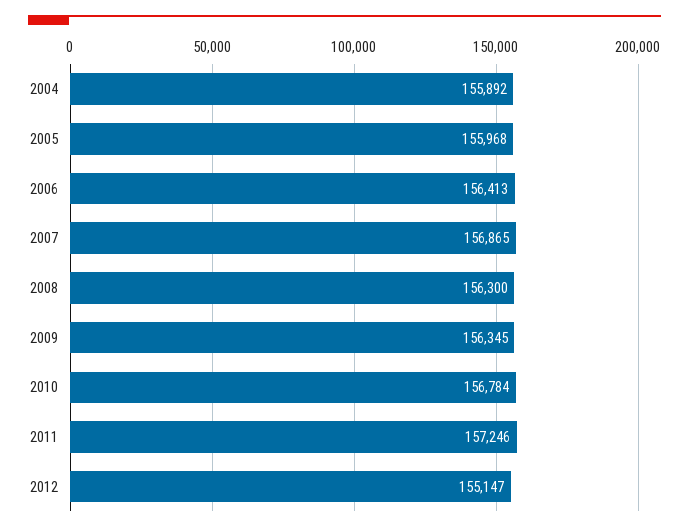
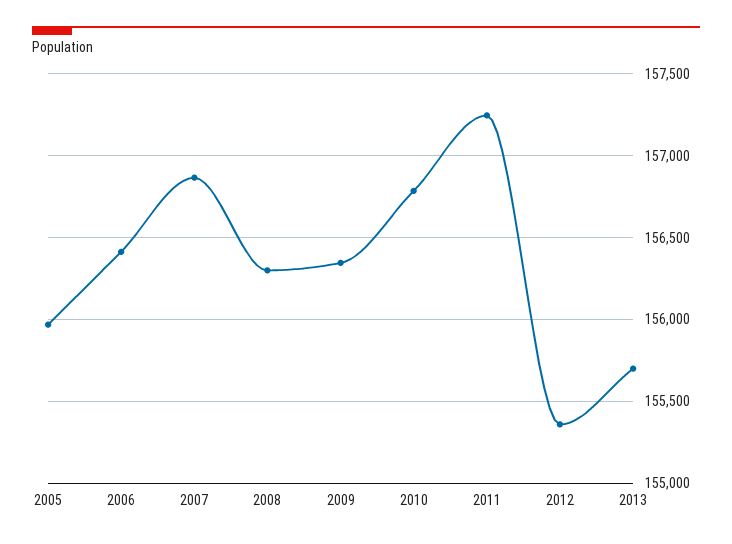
2004: 155892 -> none
2012: 155147 -> 155350
2013: none -> 155700

